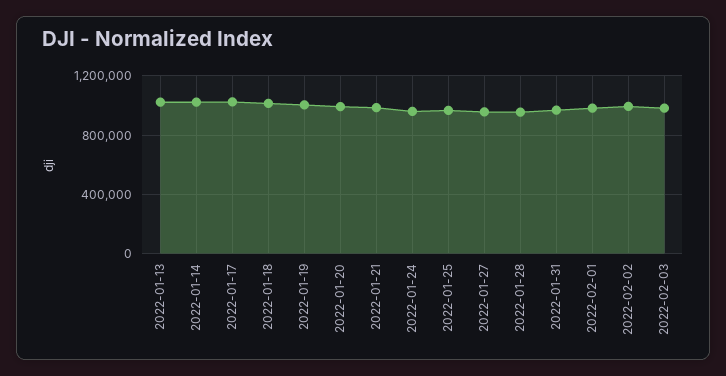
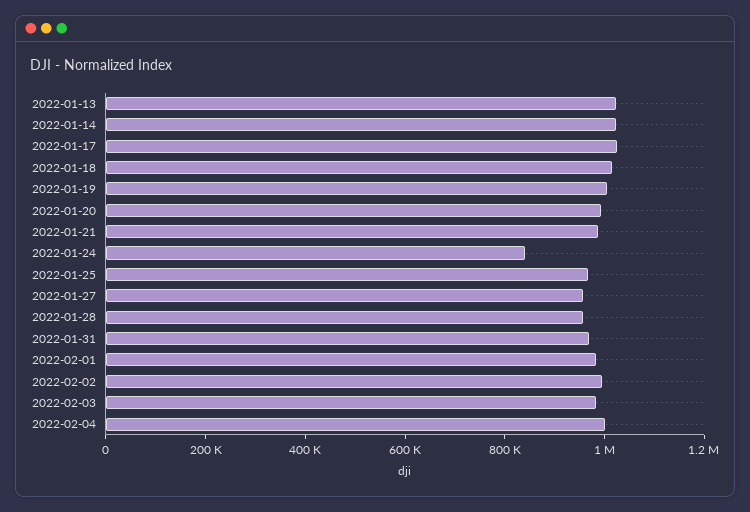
2022-01-24: 950000 -> 850000
2022-02-04: none -> 1000000

